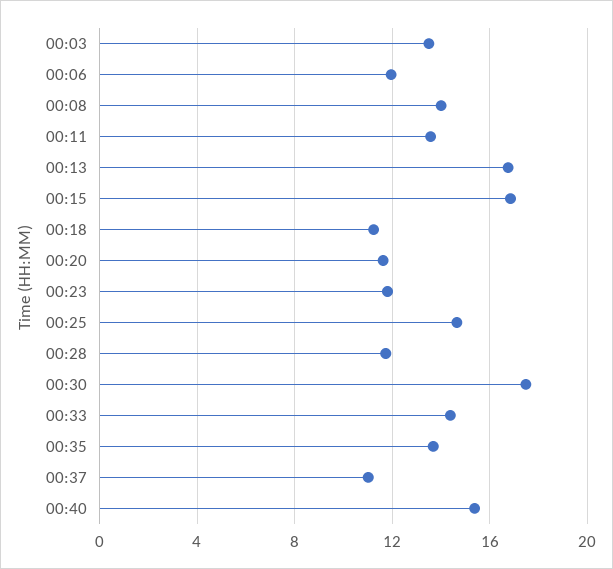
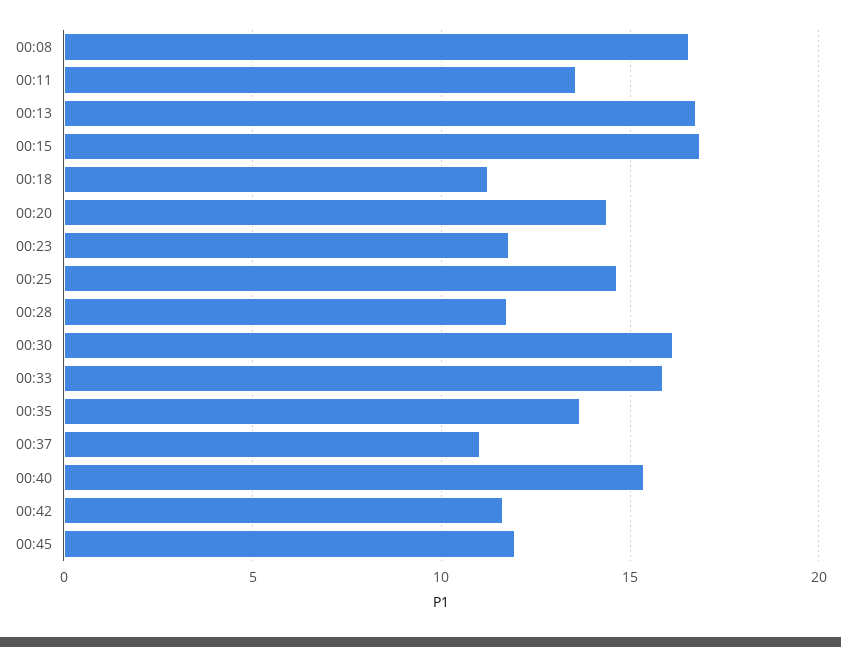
00:03: 13.5 -> none
00:06: 12 -> none
00:08: 14 -> 16.5
00:20: 11.5 -> 14.5
00:30: 17.5 -> 16
00:33: 14.5 -> 16
00:42: none -> 11.5
00:45: none -> 12

